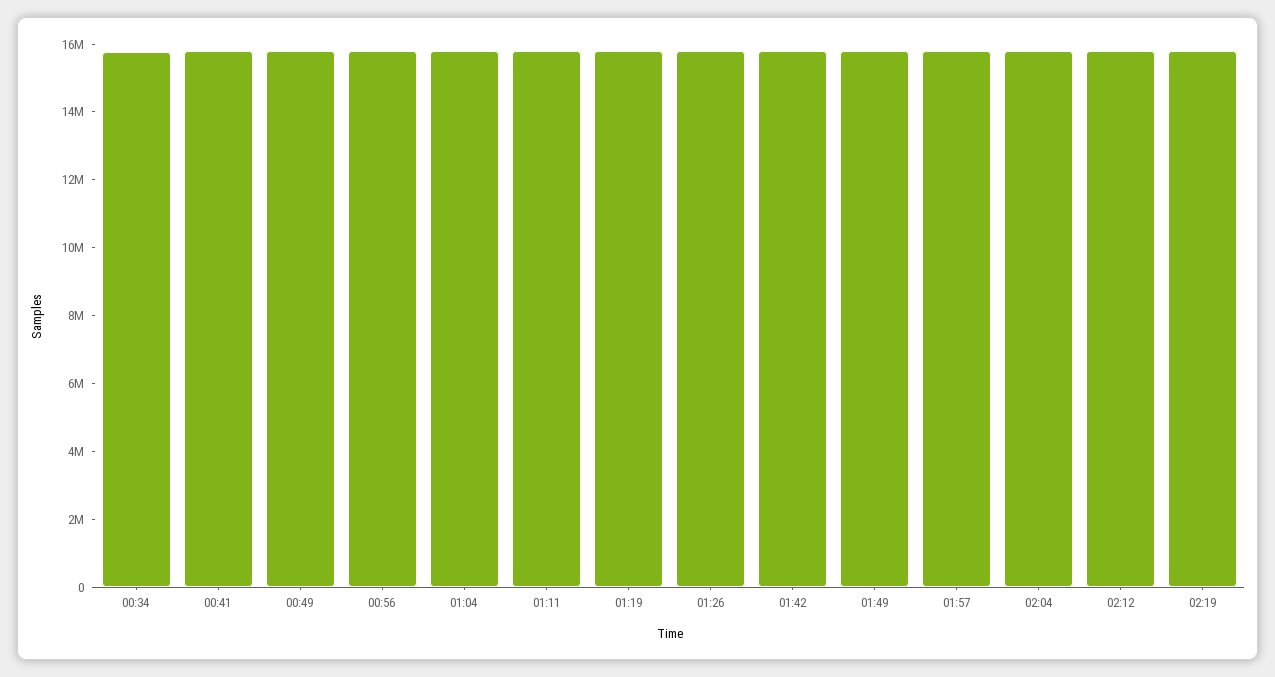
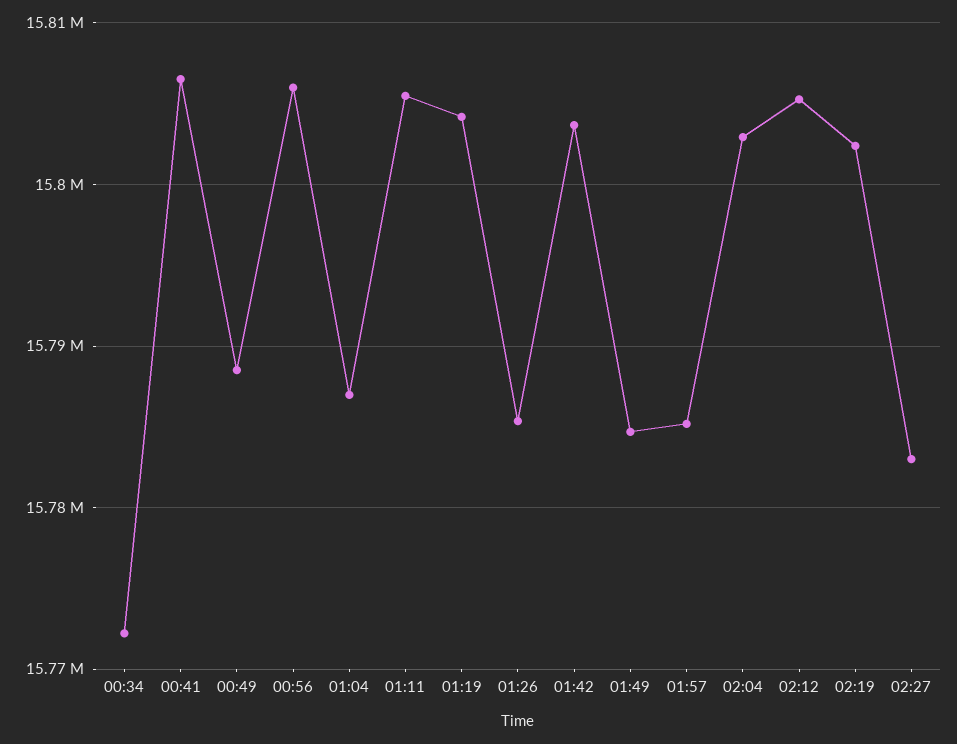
02:27: none -> 15783000

